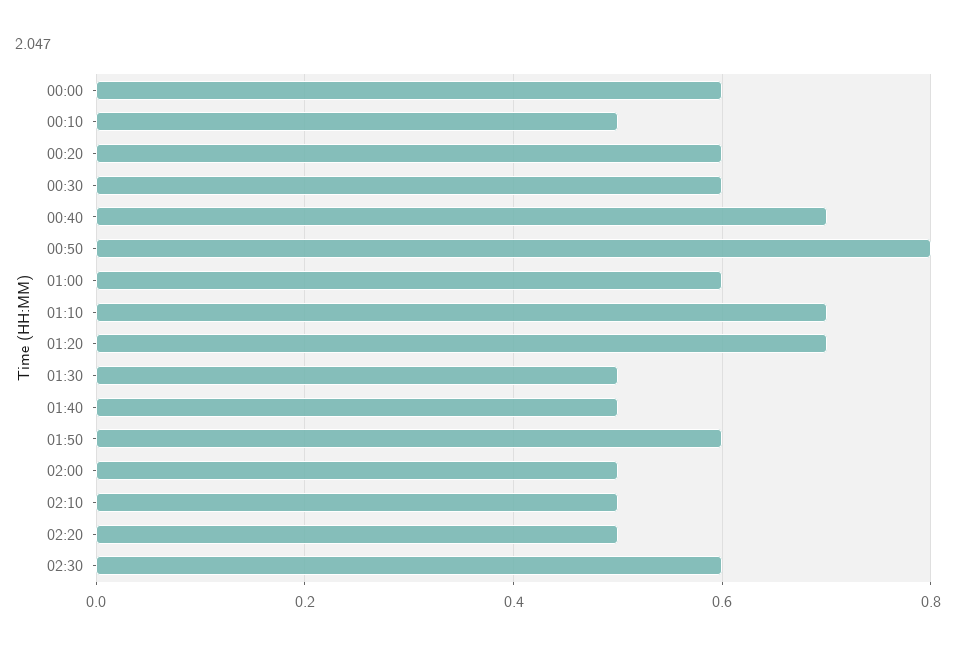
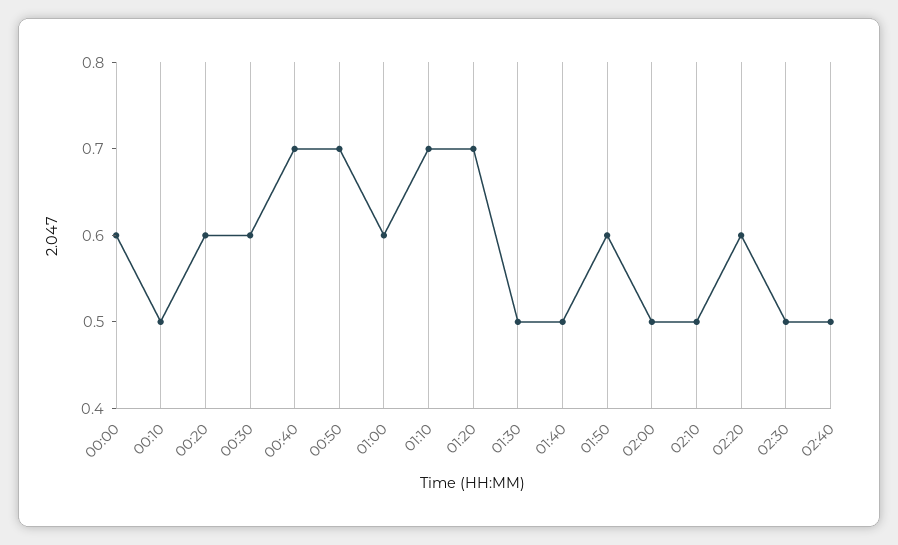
00:50: 0.8 -> 0.7
02:20: 0.5 -> 0.6
02:30: 0.6 -> 0.5
02:40: none -> 0.5

